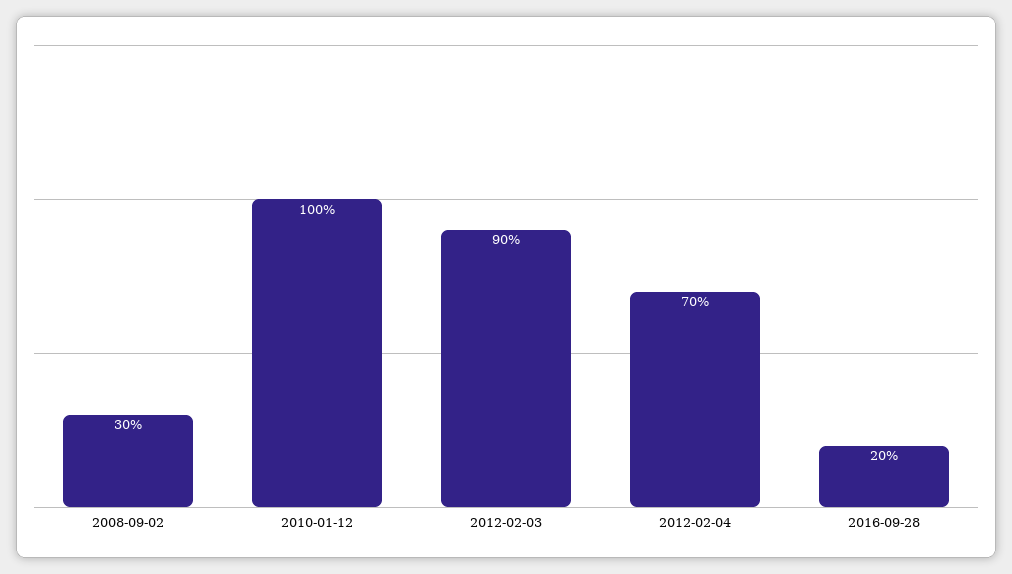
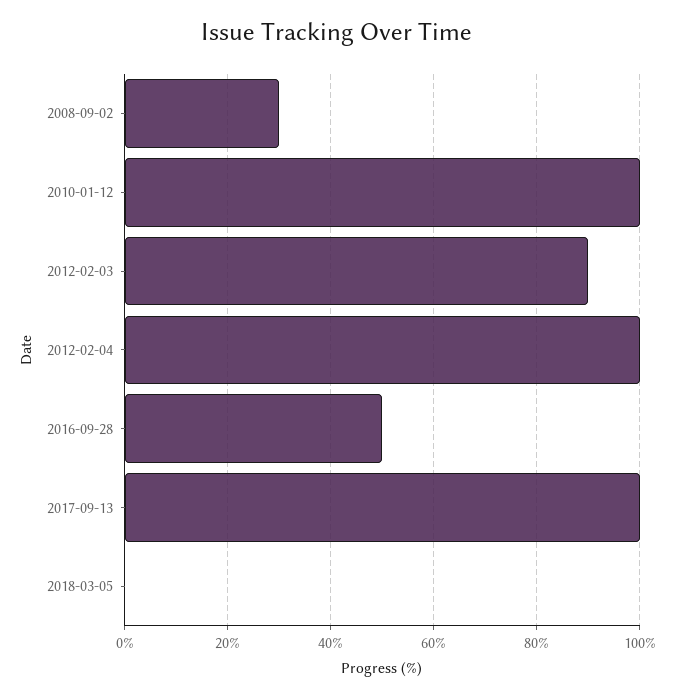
2012-02-04: 70 -> 100
2016-09-28: 20 -> 50
2017-09-13: none -> 100
2018-03-05: none -> 0

